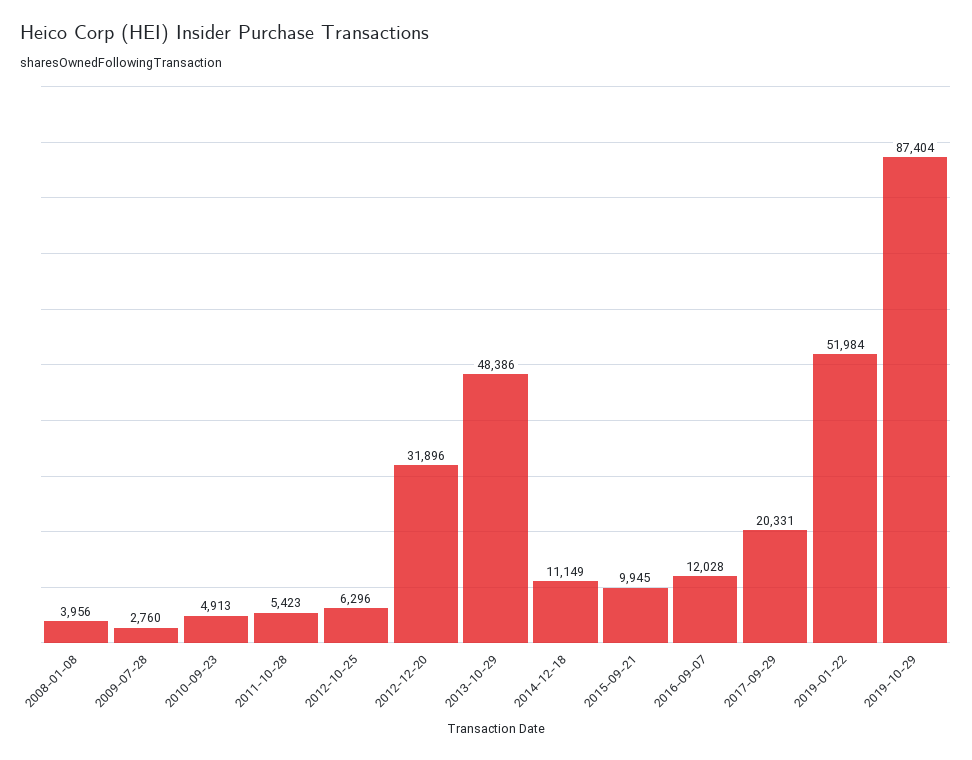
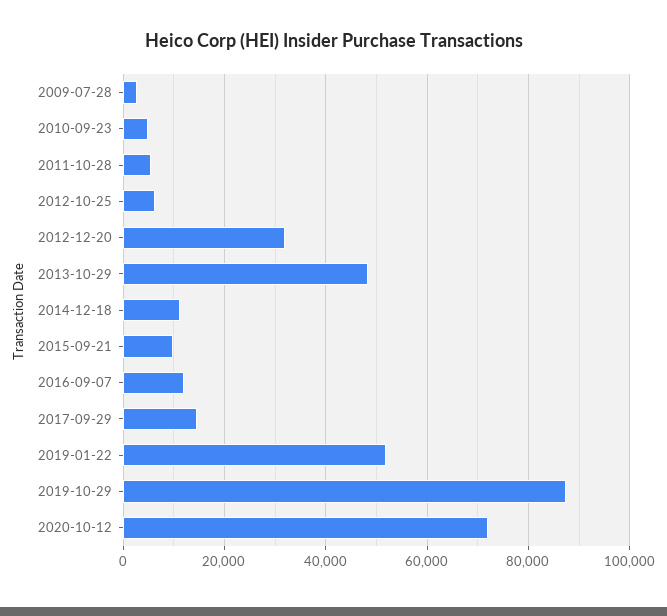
2008-01-08: 3956 -> none
2017-09-29: 20331 -> 14000
2020-10-12: none -> 72000

